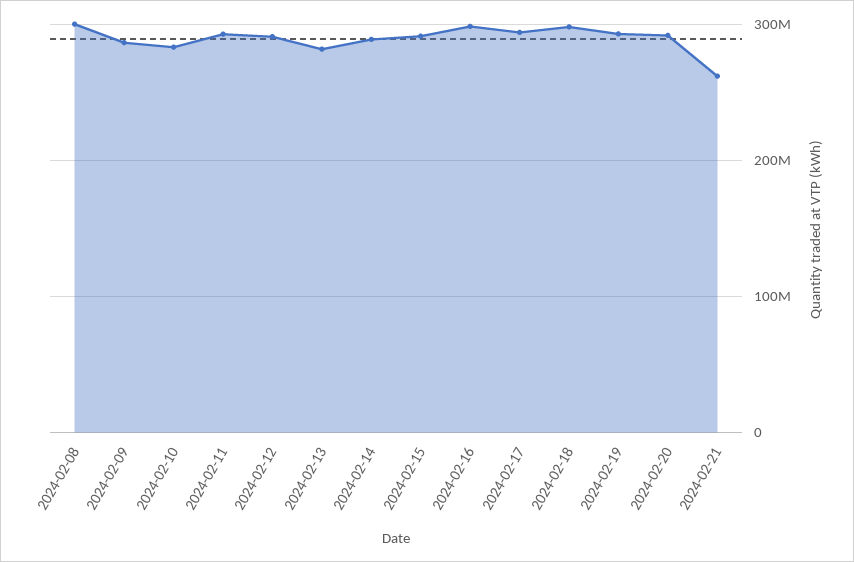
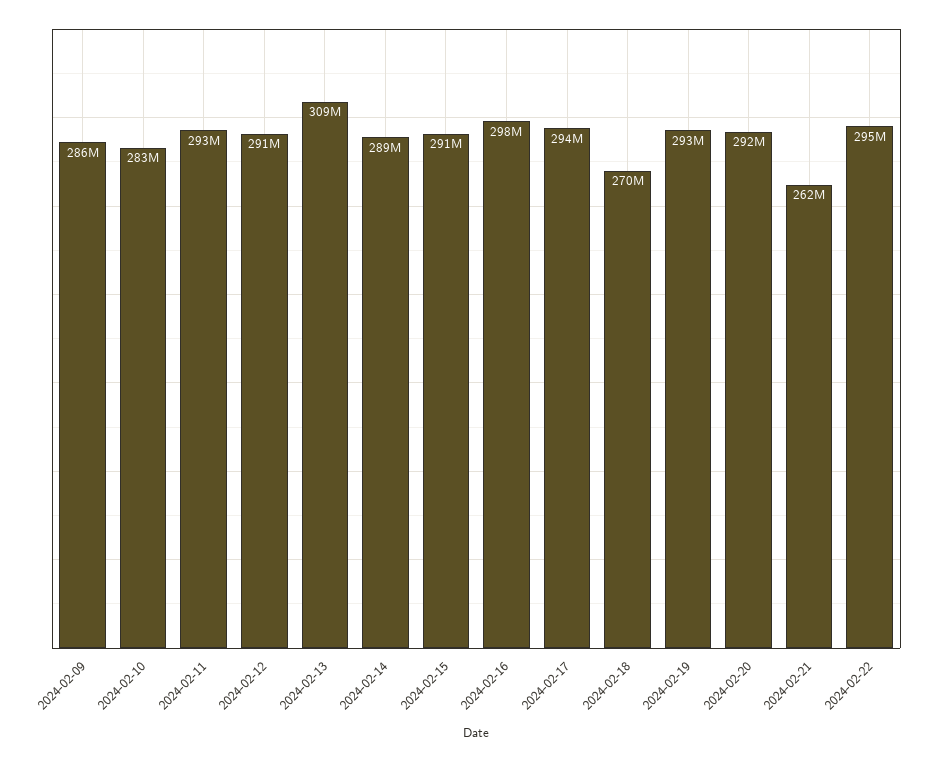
2024-02-08: 300000000 -> none
2024-02-13: 280000000 -> 309000000
2024-02-18: 300000000 -> 270000000
2024-02-22: none -> 295000000

